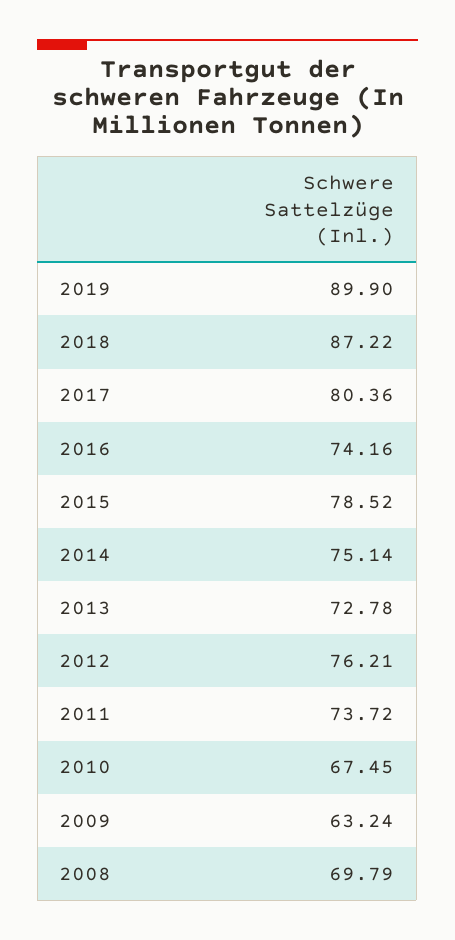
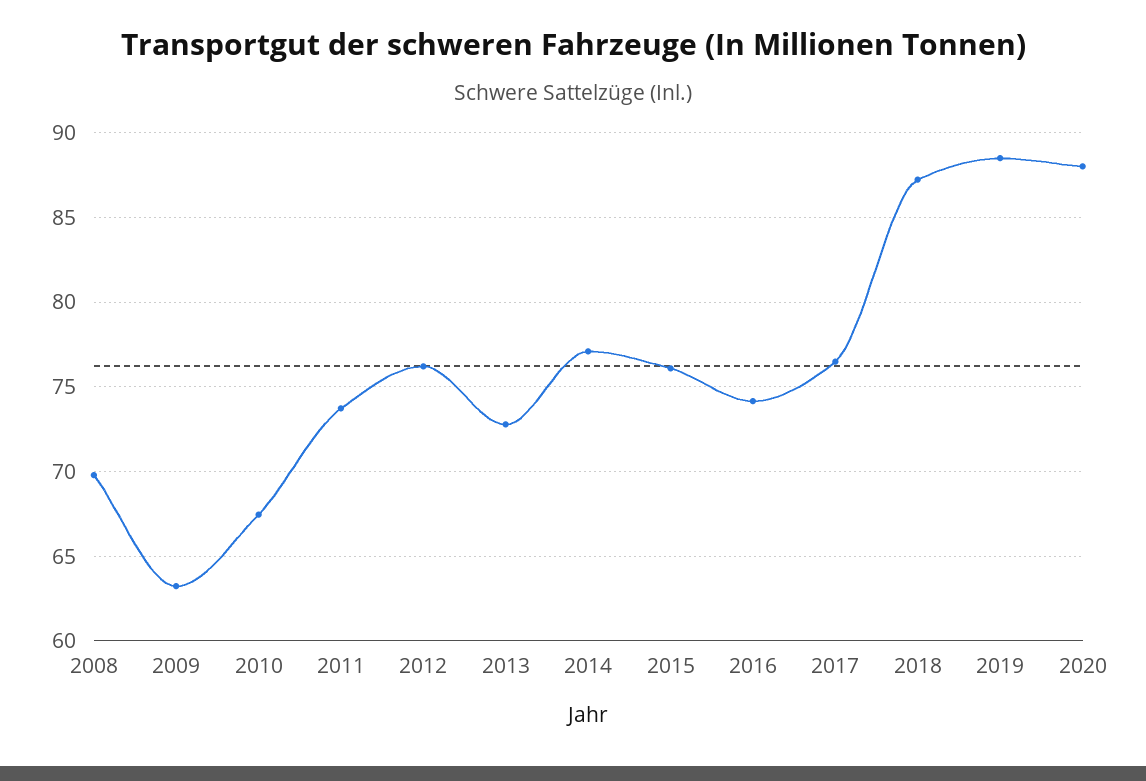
2019: 89.9 -> 88.5
2017: 80.36 -> 76.5
2015: 78.52 -> 76
2014: 75.14 -> 77
2020: none -> 88

